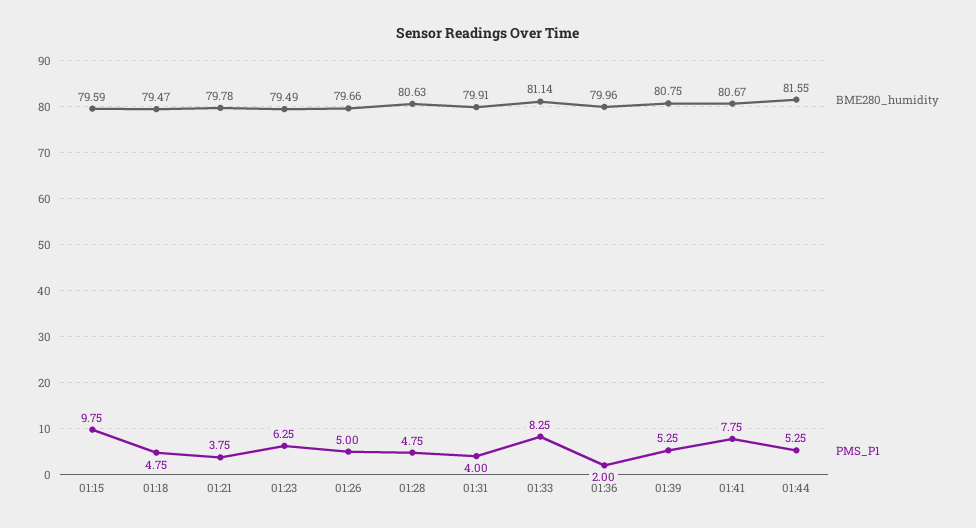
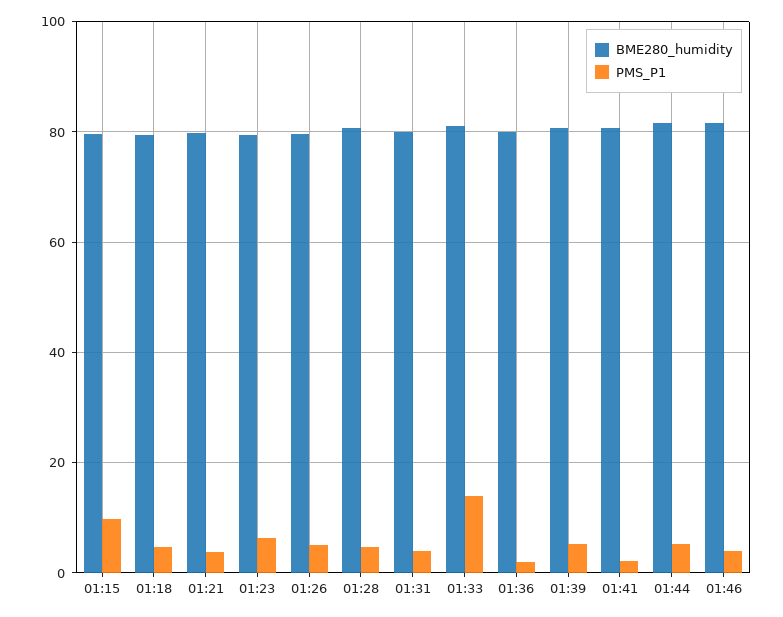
PMS_P1, 01:33: 8.25 -> 14
PMS_P1, 01:41: 7.75 -> 2
BME280_humidity, 01:46: none -> 82
PMS_P1, 01:46: none -> 4

